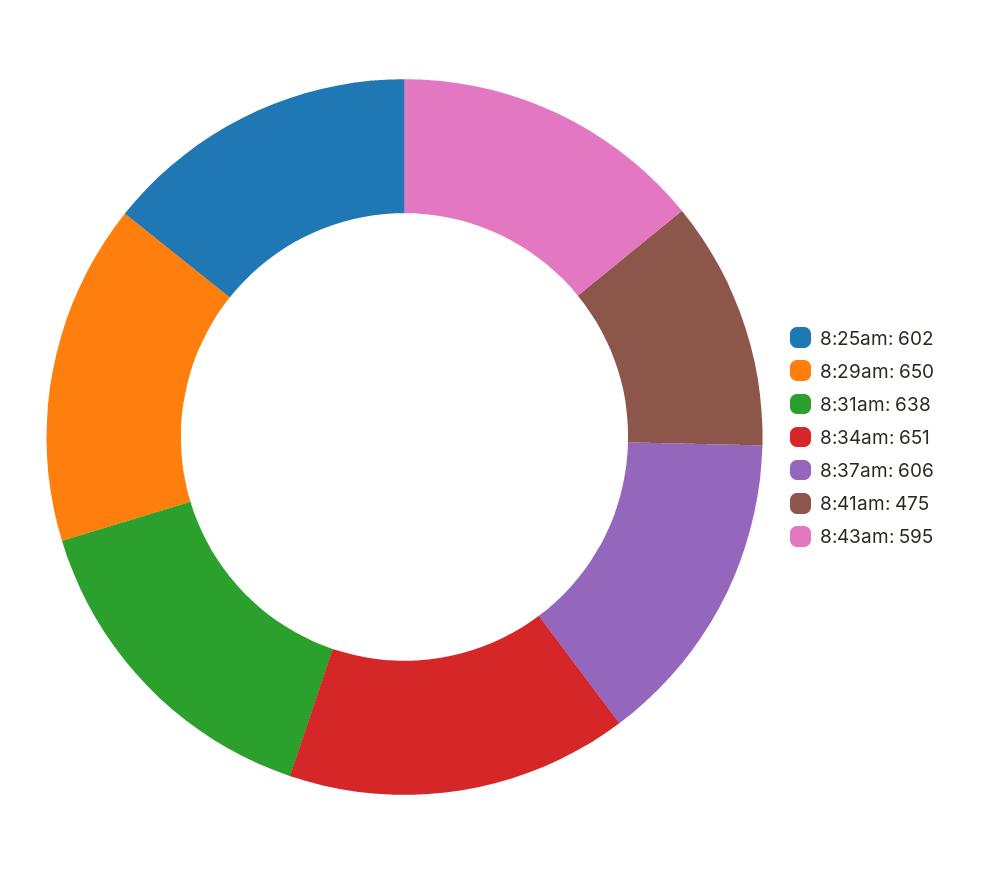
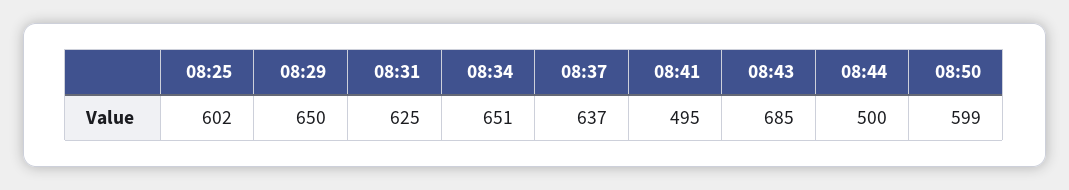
8:31am: 638 -> 625
8:37am: 606 -> 637
8:41am: 475 -> 495
8:43am: 595 -> 685
08:44: none -> 500
08:50: none -> 599

